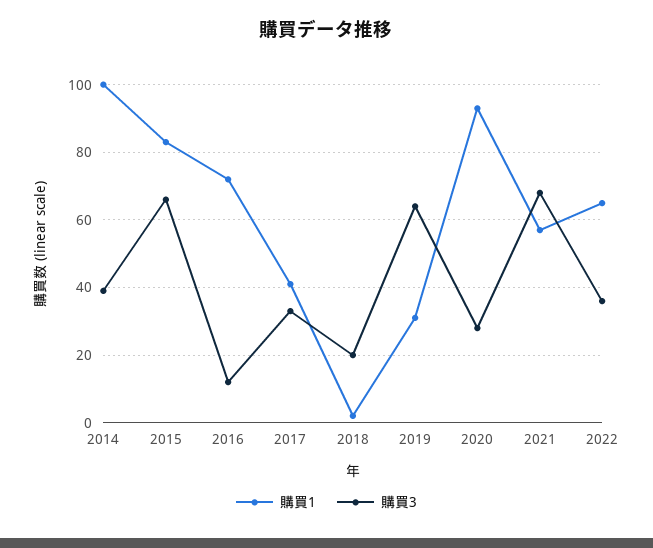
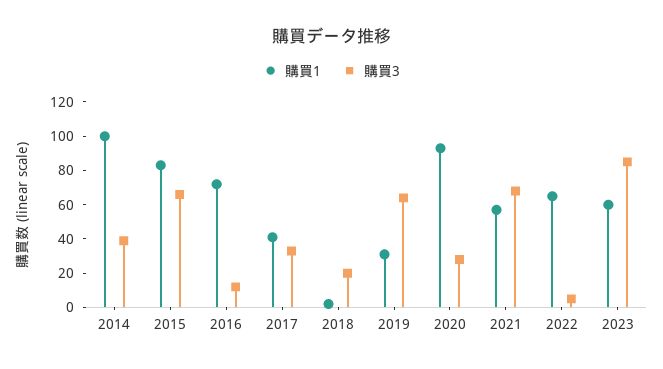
購買3, 2022: 35 -> 5
購買1, 2023: none -> 60
購買3, 2023: none -> 85

